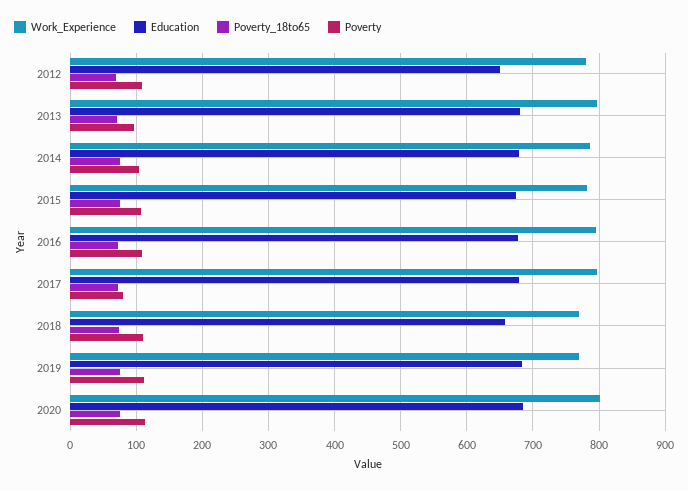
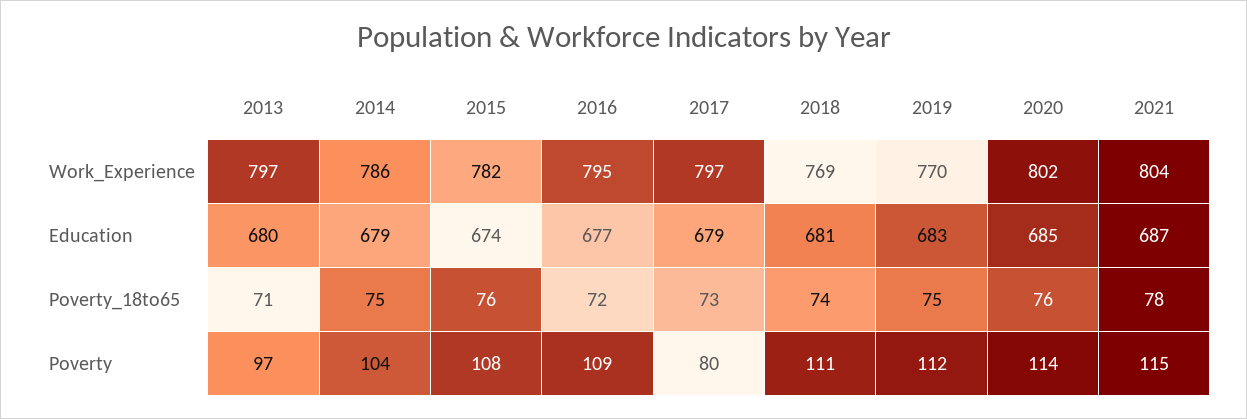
Work_Experience, 2012: 780 -> none
Education, 2012: 650 -> none
Poverty_18to65, 2012: 70 -> none
Poverty, 2012: 110 -> none
Education, 2018: 660 -> 681
Work_Experience, 2021: none -> 804
Education, 2021: none -> 687
Poverty_18to65, 2021: none -> 78
Poverty, 2021: none -> 115

